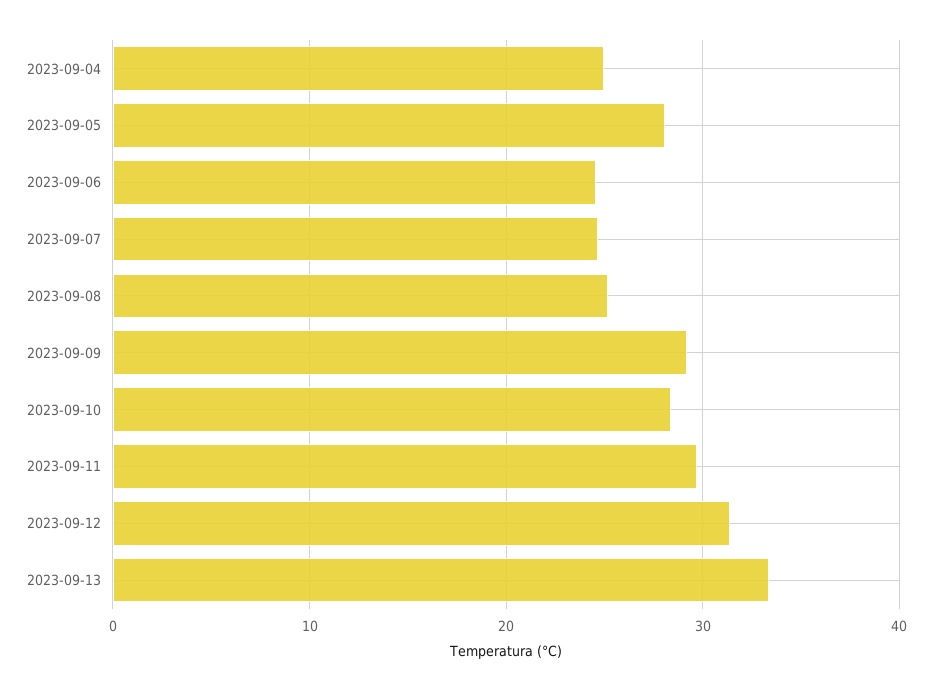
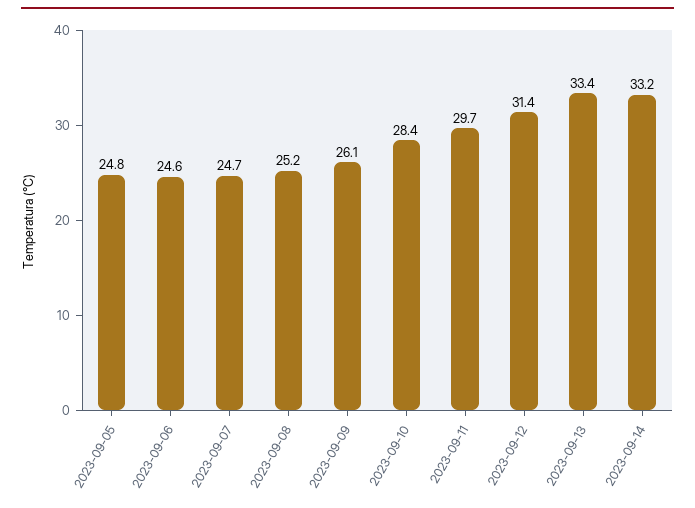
2023-09-04: 25 -> none
2023-09-05: 28 -> 24.8
2023-09-09: 29 -> 26.1
2023-09-14: none -> 33.2

